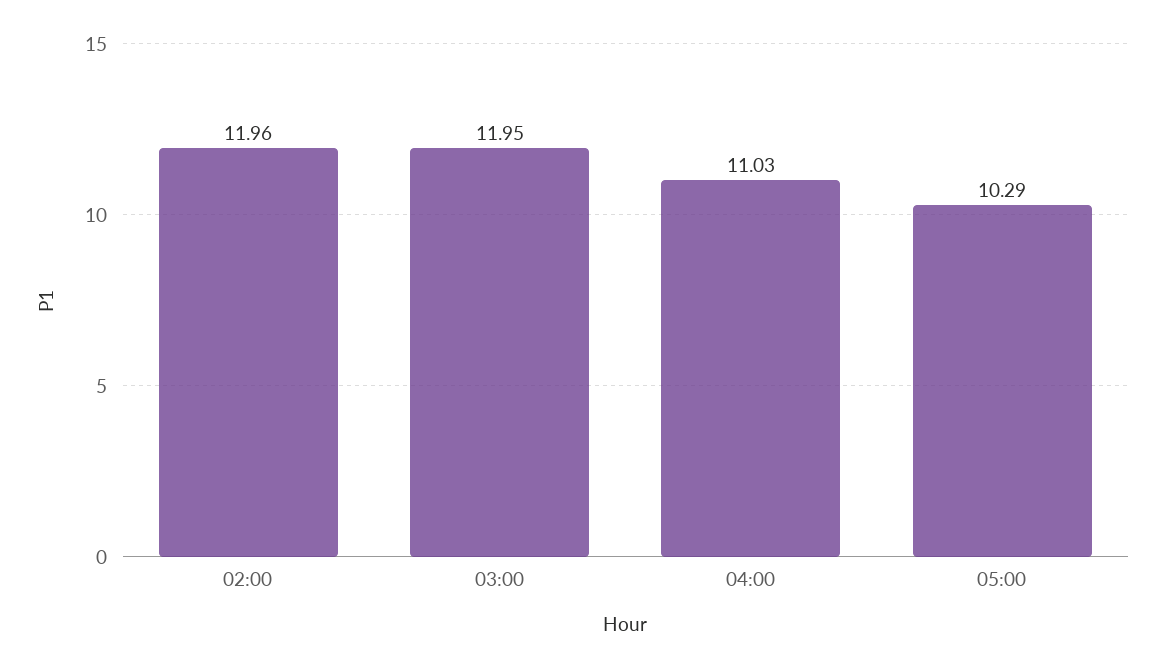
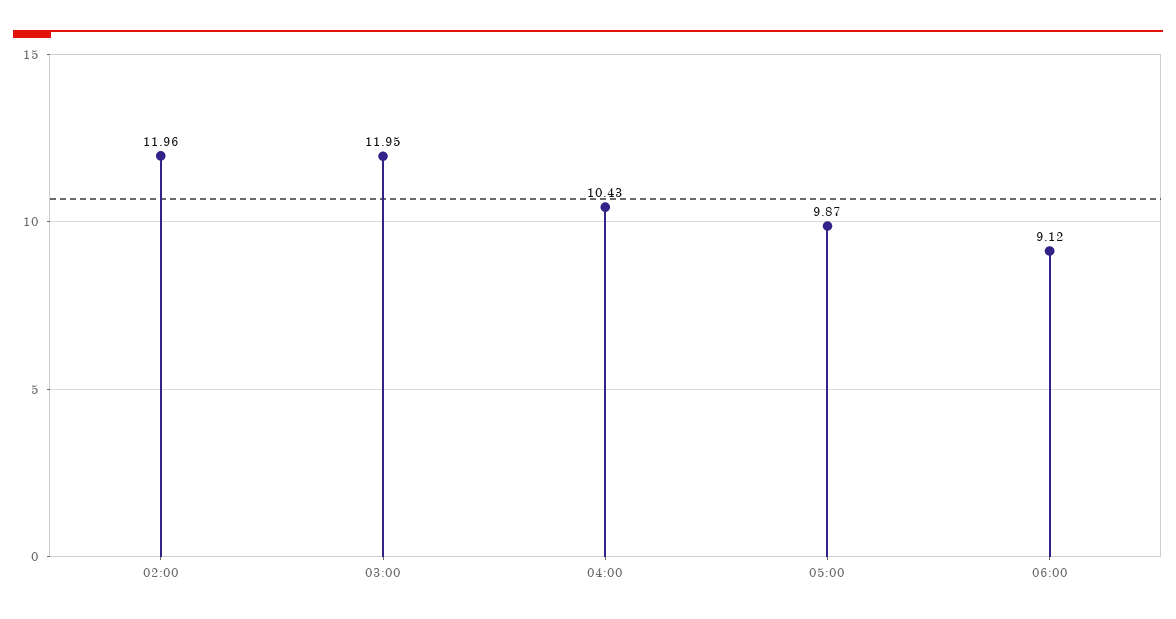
04:00: 11.03 -> 10.43
05:00: 10.29 -> 9.87
06:00: none -> 9.12

